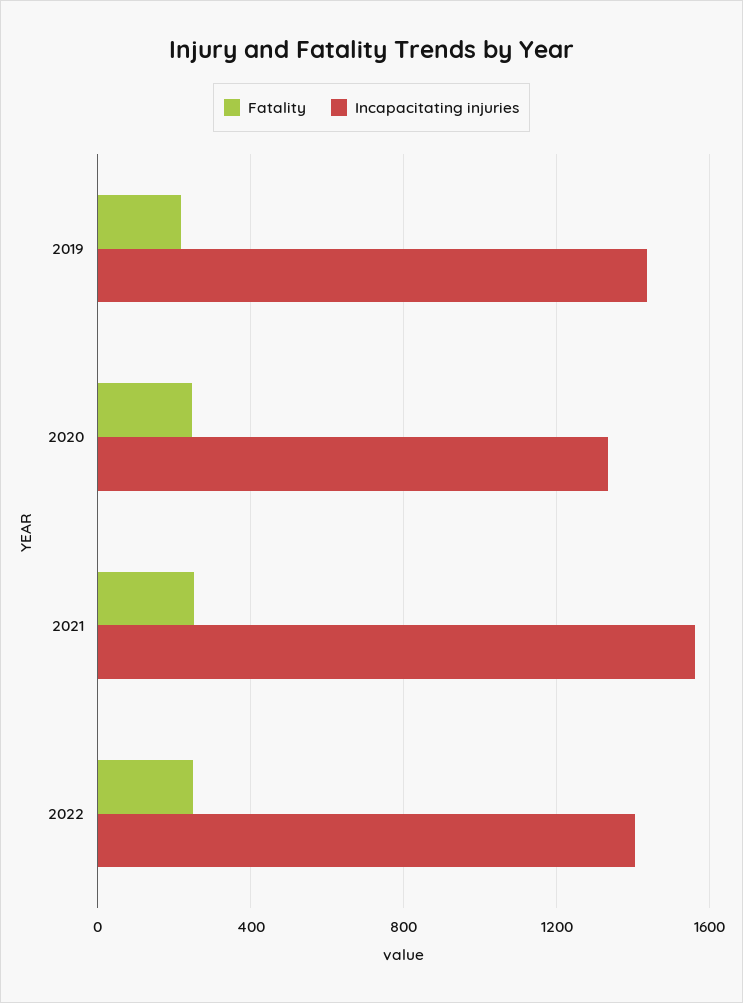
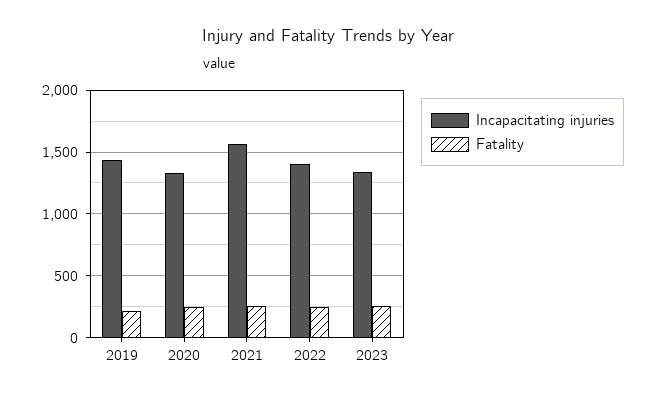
Incapacitating injuries, 2023: none -> 1350
Fatality, 2023: none -> 250

